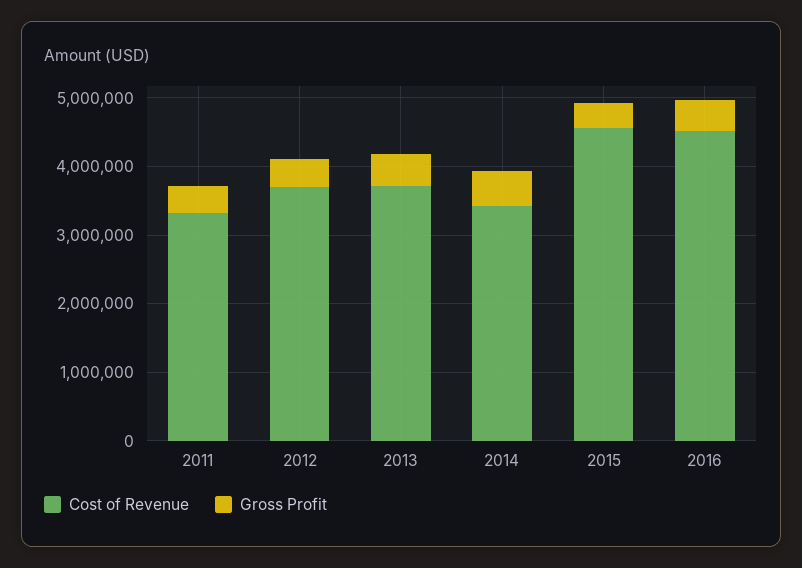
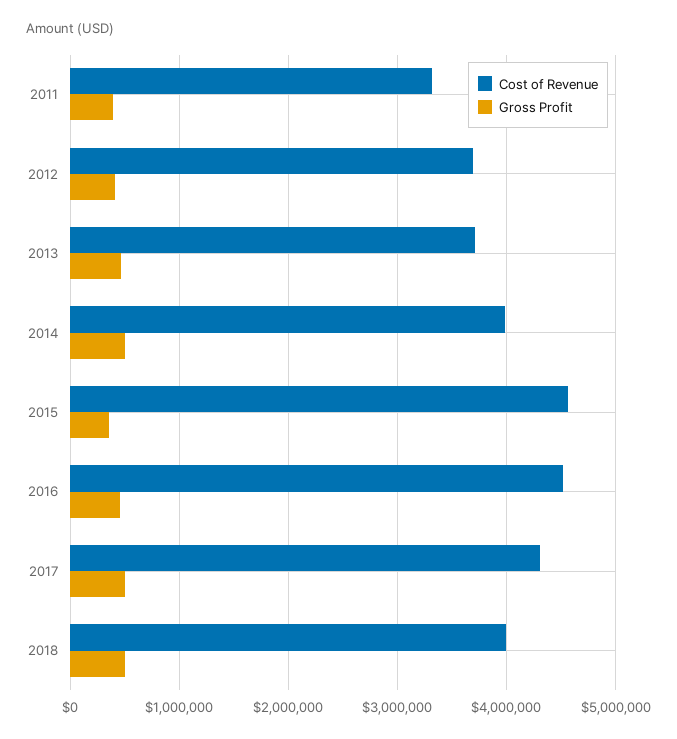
Cost of Revenue, 2014: 3400000 -> 4000000
Cost of Revenue, 2017: none -> 4300000
Gross Profit, 2017: none -> 500000
Cost of Revenue, 2018: none -> 4000000
Gross Profit, 2018: none -> 500000

